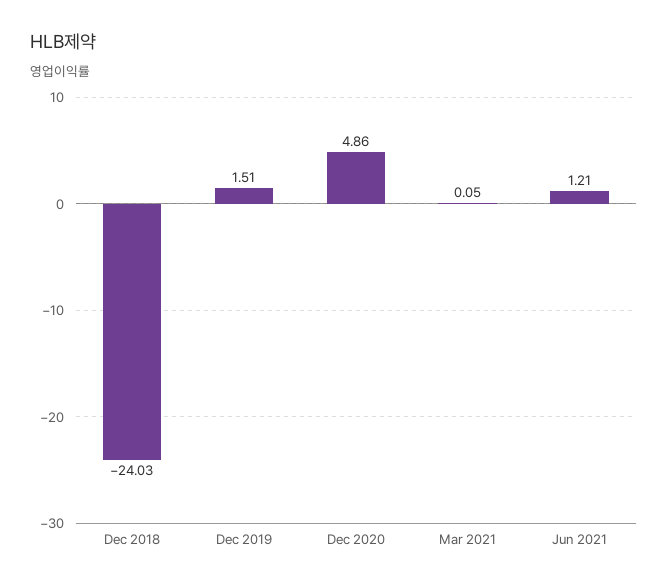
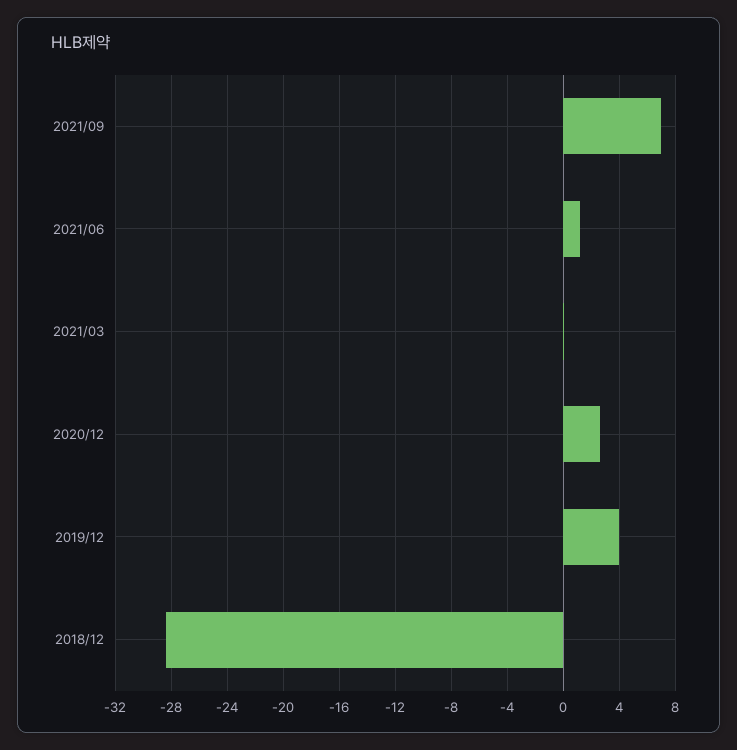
Dec 2018: -24.03 -> -28.5
Dec 2019: 1.51 -> 4
Dec 2020: 4.86 -> 2.5
2021/09: none -> 7

